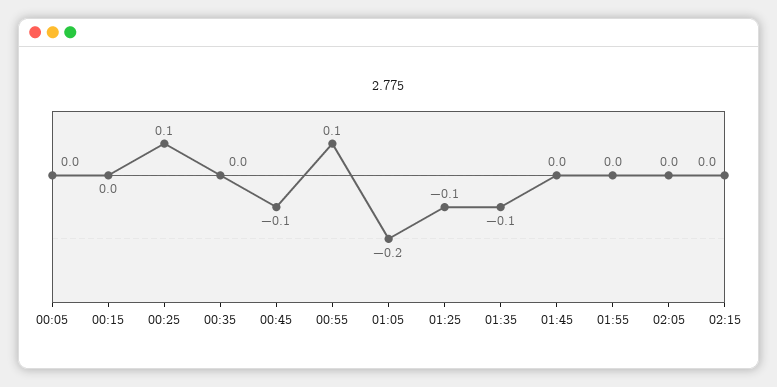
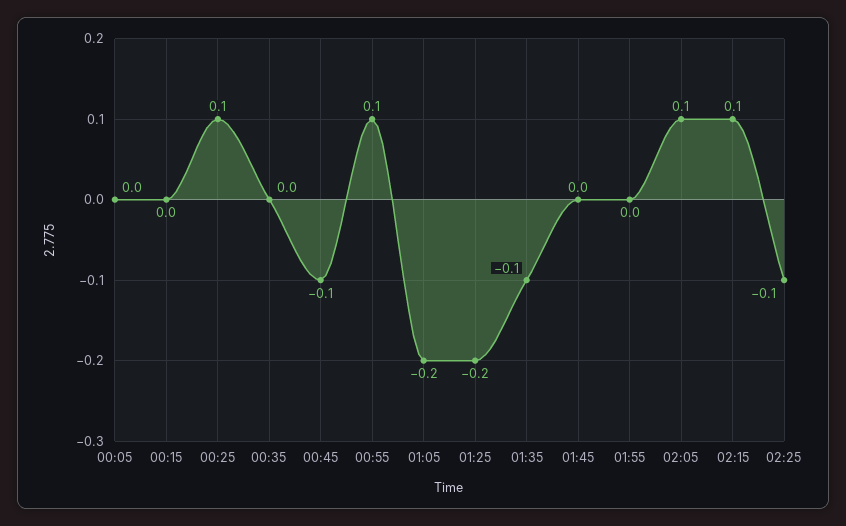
01:25: -0.1 -> -0.2
02:05: 0 -> 0.1
02:15: 0 -> 0.1
02:25: none -> -0.1

